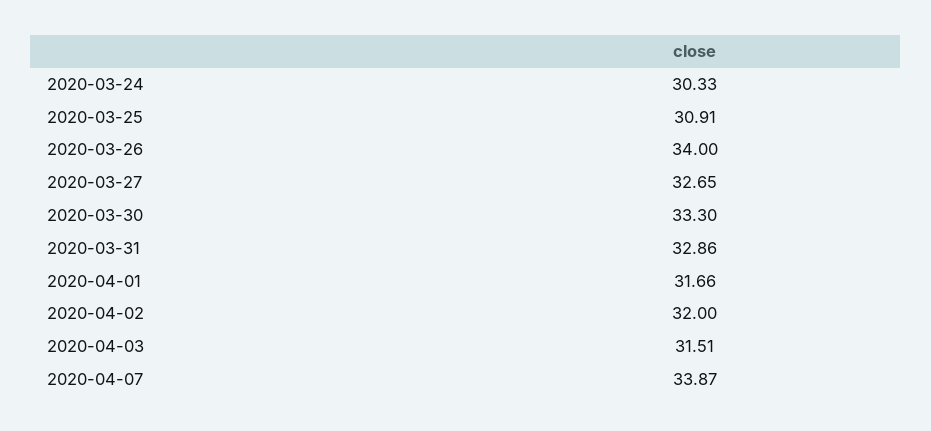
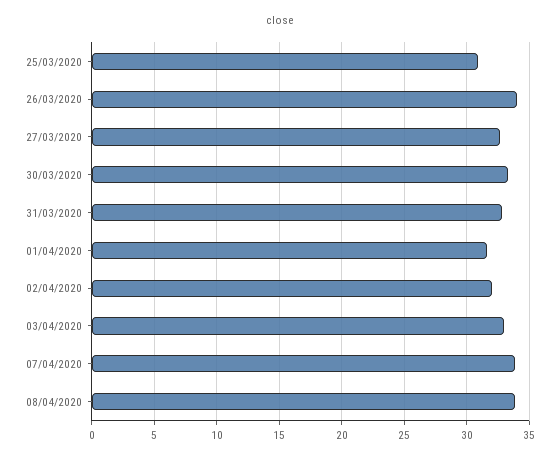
2020-03-24: 30.33 -> none
2020-04-03: 31.51 -> 33
08/04/2020: none -> 34

